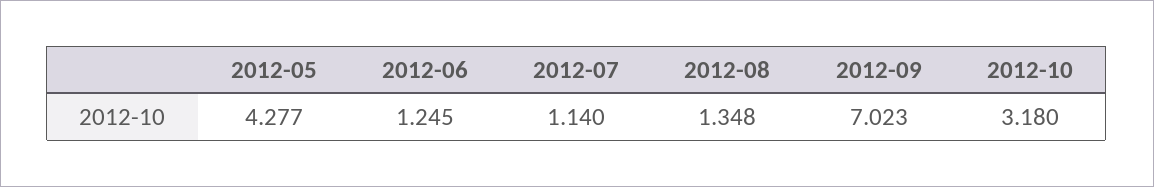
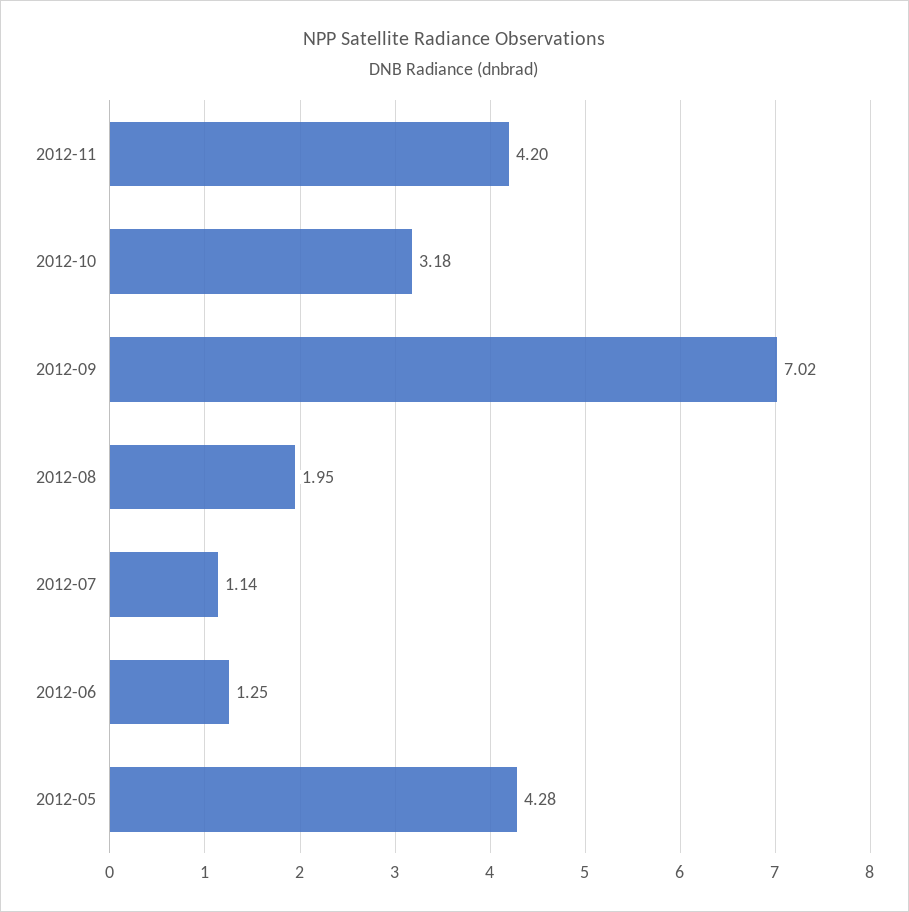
2012-08: 1.348 -> 1.95
2012-11: none -> 4.2

